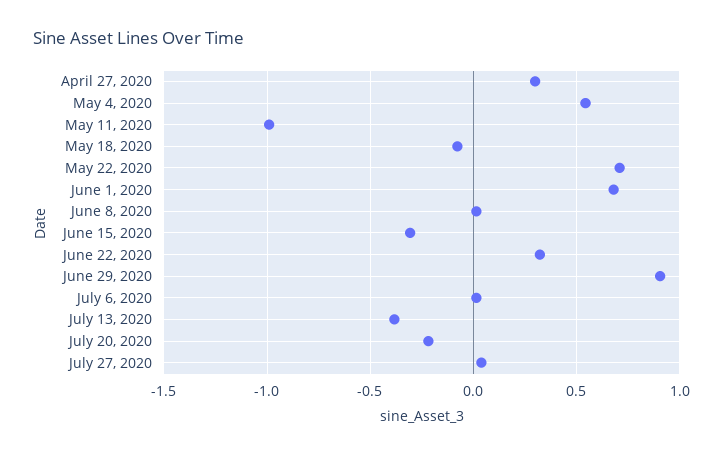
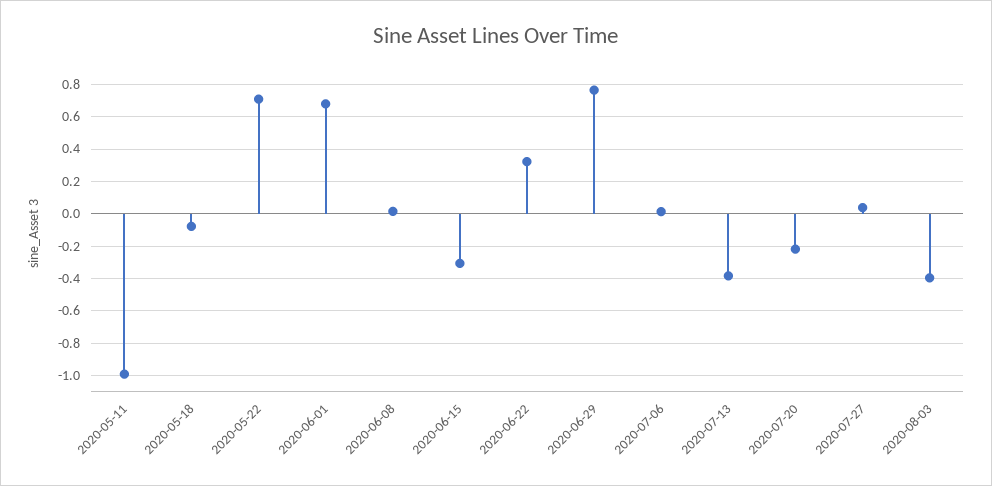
April 27, 2020: 0.3 -> none
May 4, 2020: 0.55 -> none
June 29, 2020: 0.9 -> 0.75
2020-08-03: none -> -0.4

